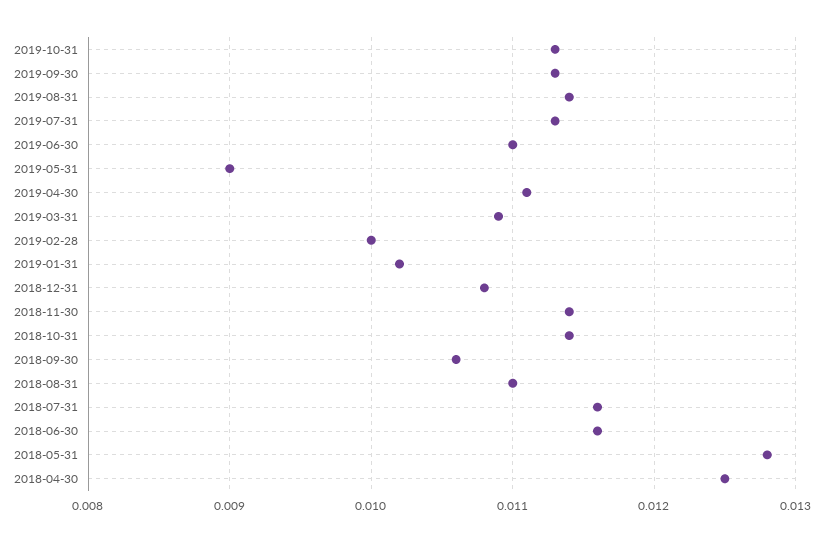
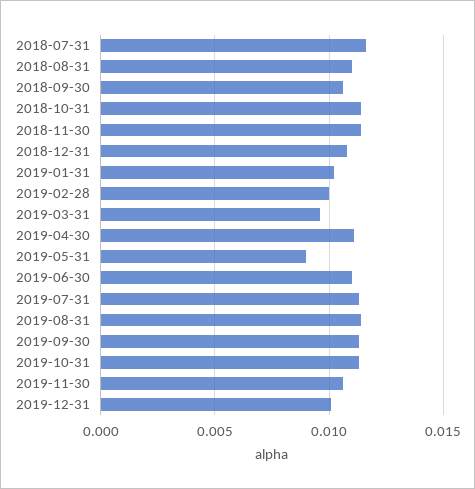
2019-03-31: 0.0109 -> 0.0095
2018-06-30: 0.0116 -> none
2018-05-31: 0.0128 -> none
2018-04-30: 0.0125 -> none
2019-11-30: none -> 0.0105
2019-12-31: none -> 0.01

